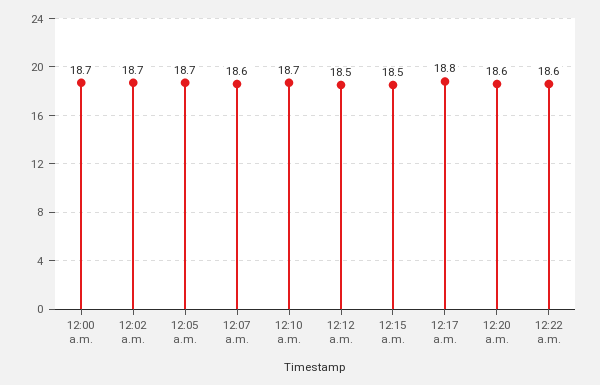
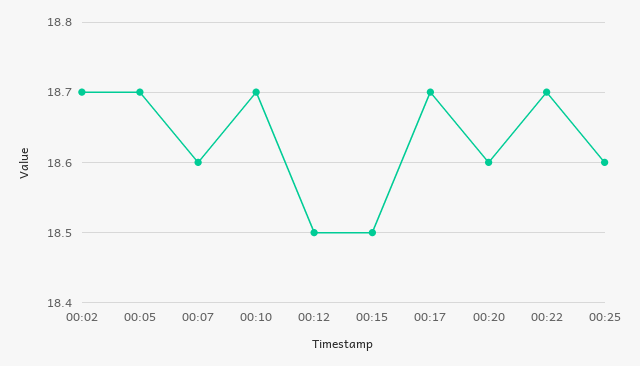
12:00 a.m.: 18.7 -> none
12:17 a.m.: 18.8 -> 18.7
12:22 a.m.: 18.6 -> 18.7
00:25: none -> 18.6

